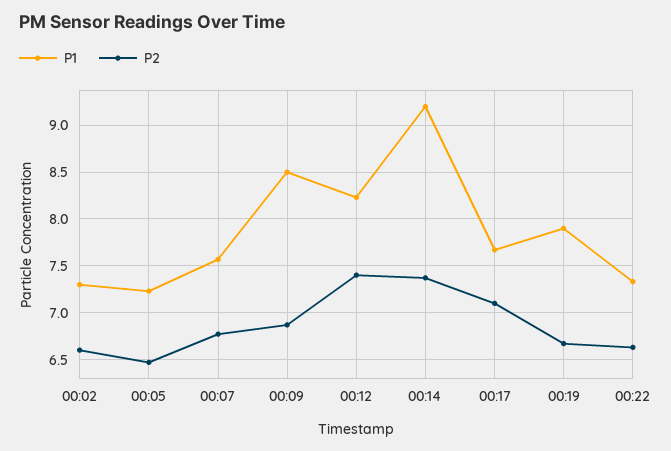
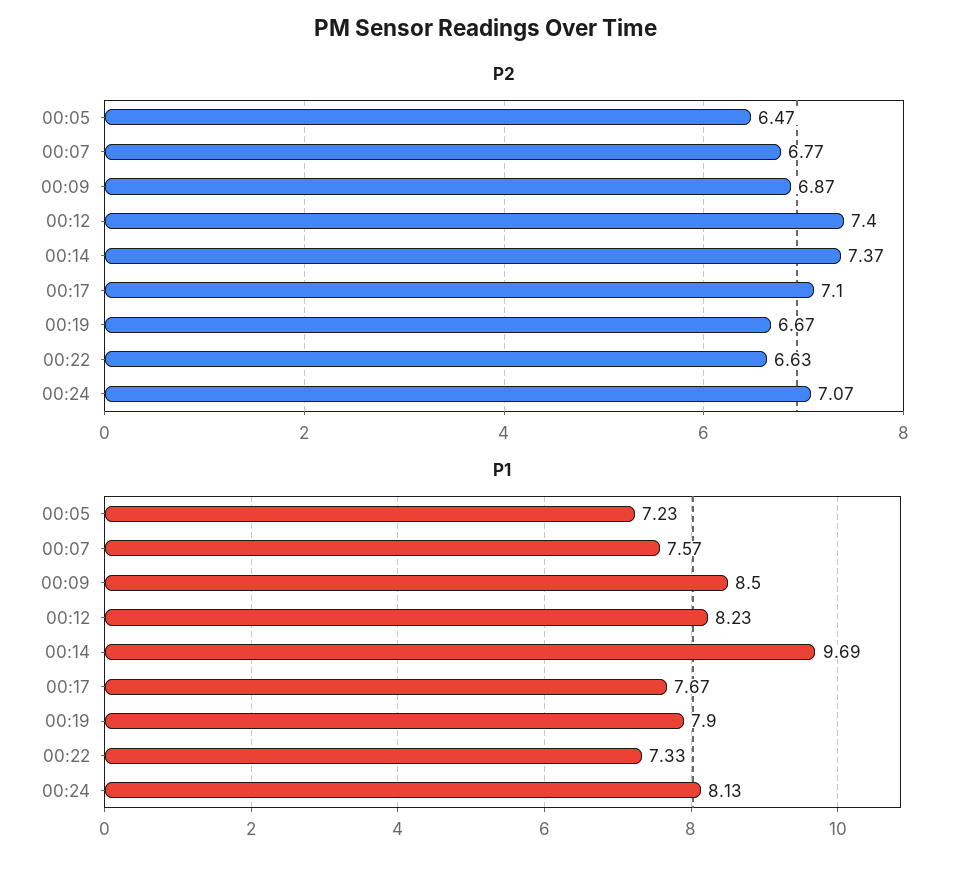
P1, 00:02: 7.3 -> none
P2, 00:02: 6.6 -> none
P1, 00:14: 9.2 -> 9.69
P2, 00:24: none -> 7.07
P1, 00:24: none -> 8.13

